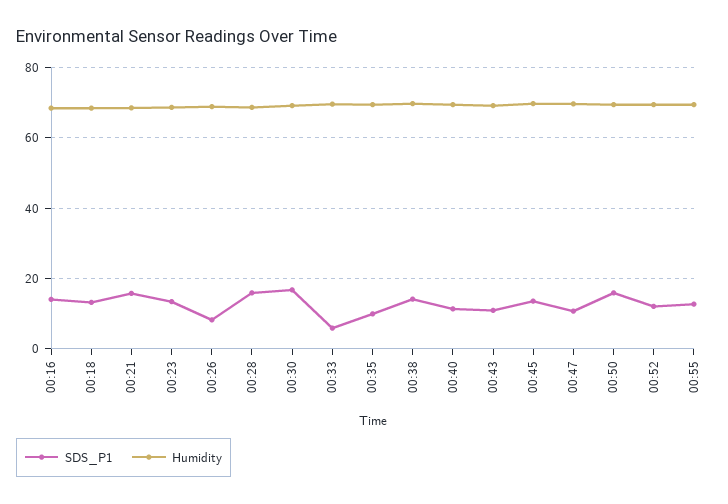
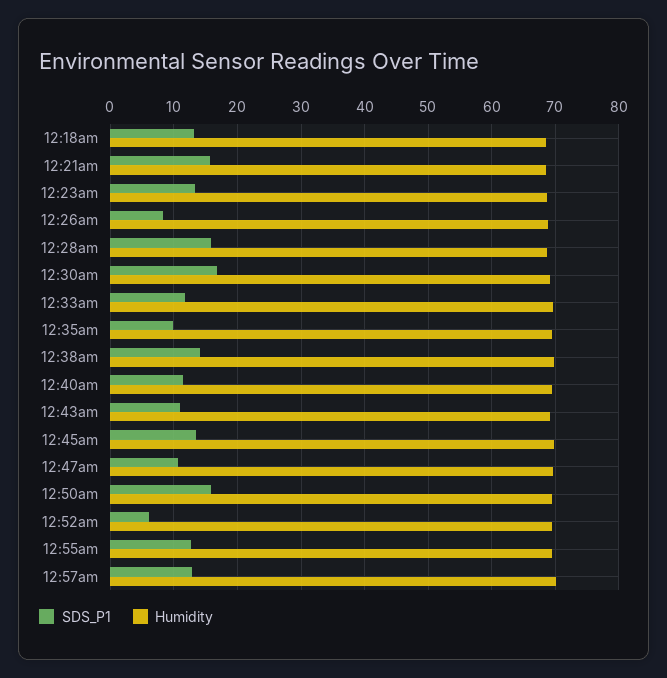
SDS_P1, 00:16: 14 -> none
Humidity, 00:16: 68 -> none
SDS_P1, 00:33: 6 -> 12
SDS_P1, 00:52: 12 -> 6
SDS_P1, 12:57am: none -> 13
Humidity, 12:57am: none -> 70

